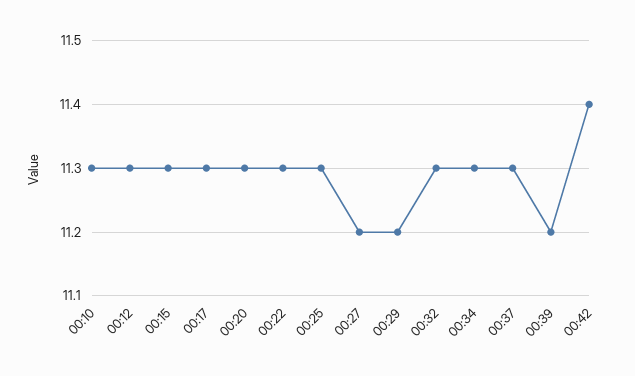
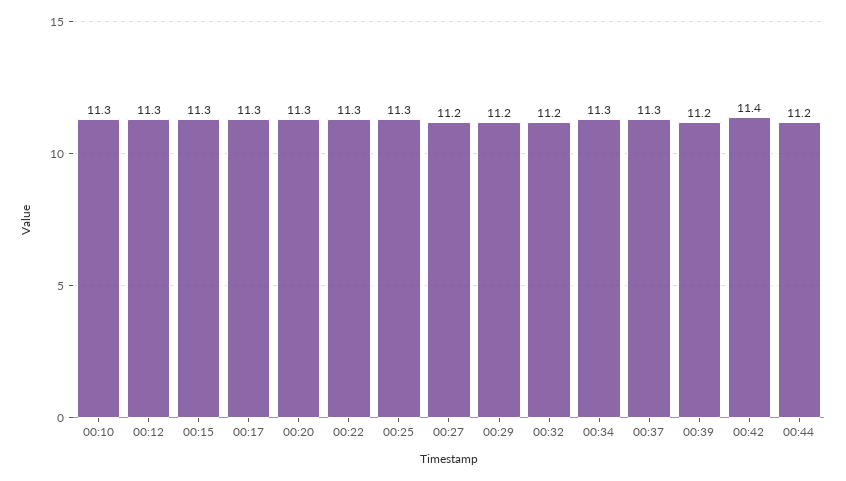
00:32: 11.3 -> 11.2
00:44: none -> 11.2

